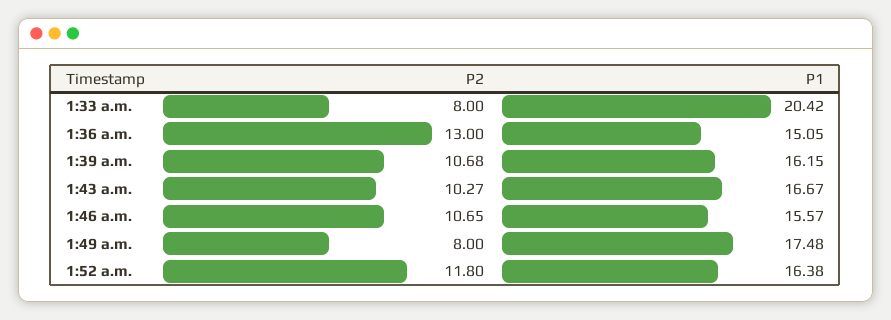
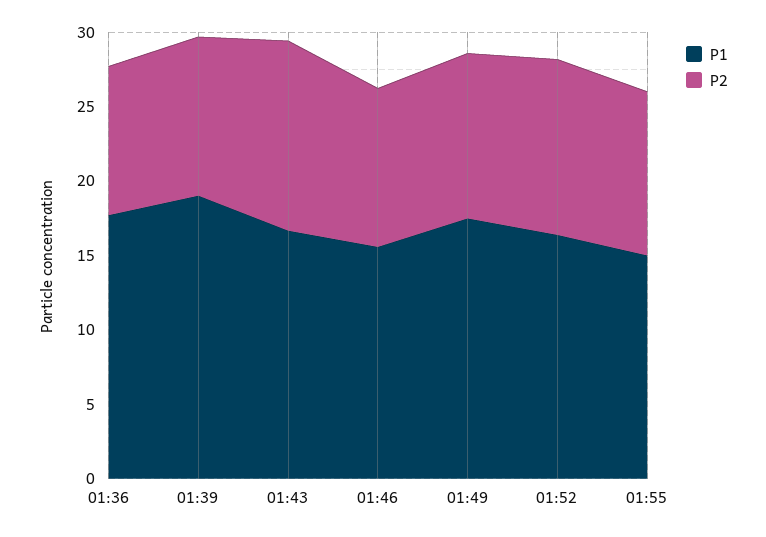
P2, 1:33 a.m.: 8 -> none
P1, 1:33 a.m.: 20.42 -> none
P2, 1:36 a.m.: 13 -> 10
P1, 1:36 a.m.: 15.05 -> 18
P1, 1:39 a.m.: 16.15 -> 19
P2, 1:43 a.m.: 10.27 -> 13
P2, 1:49 a.m.: 8 -> 11
P1, 01:55: none -> 15
P2, 01:55: none -> 11

